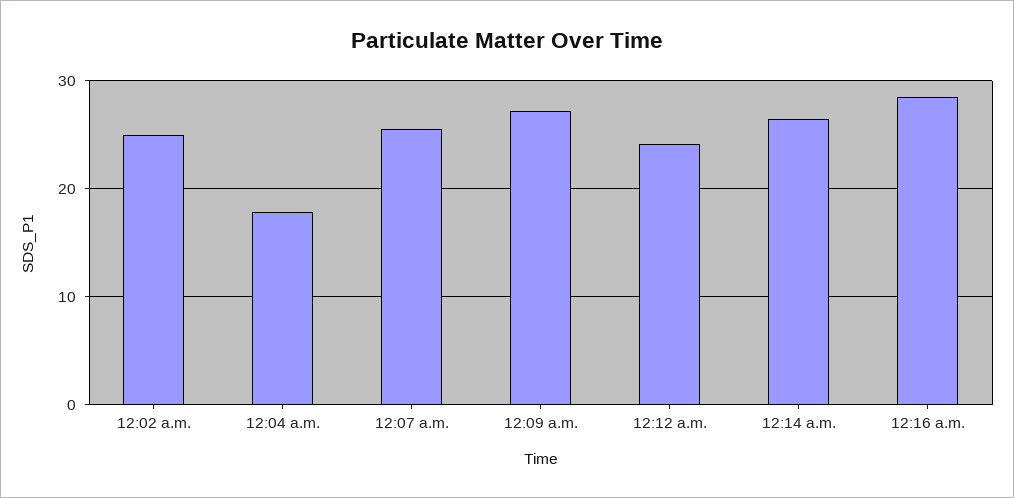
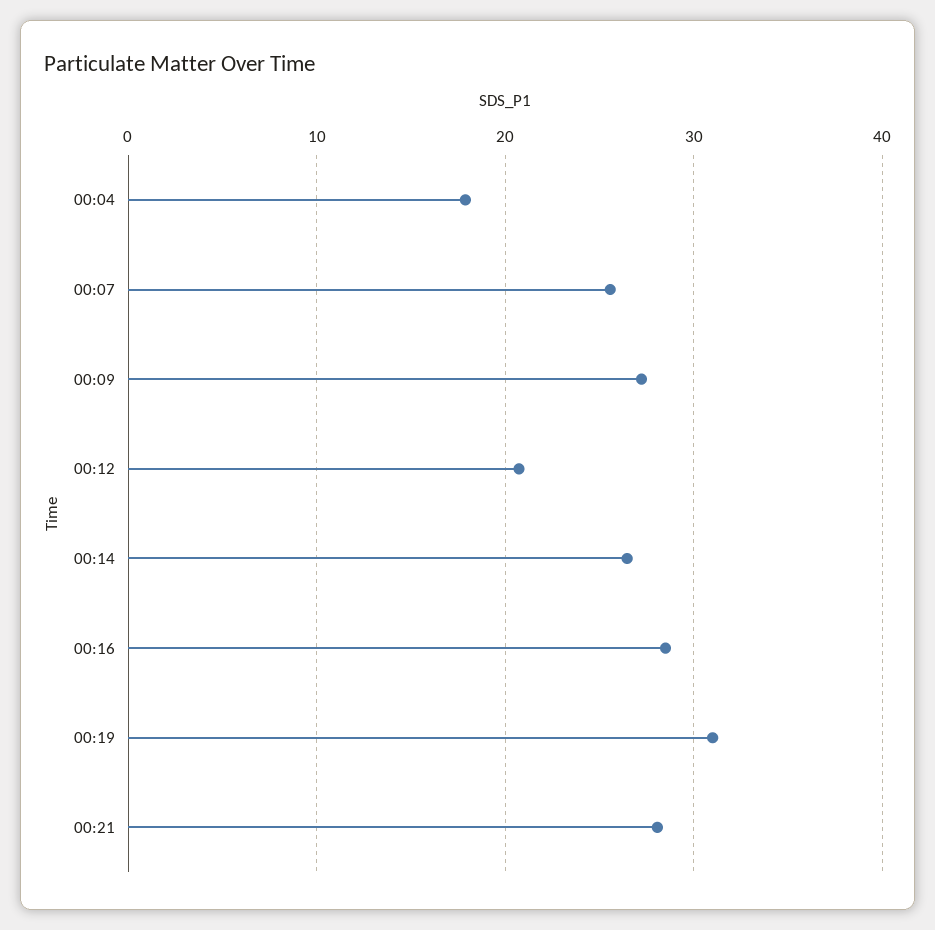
12:02 a.m.: 25 -> none
12:12 a.m.: 24 -> 21
00:19: none -> 31
00:21: none -> 28

